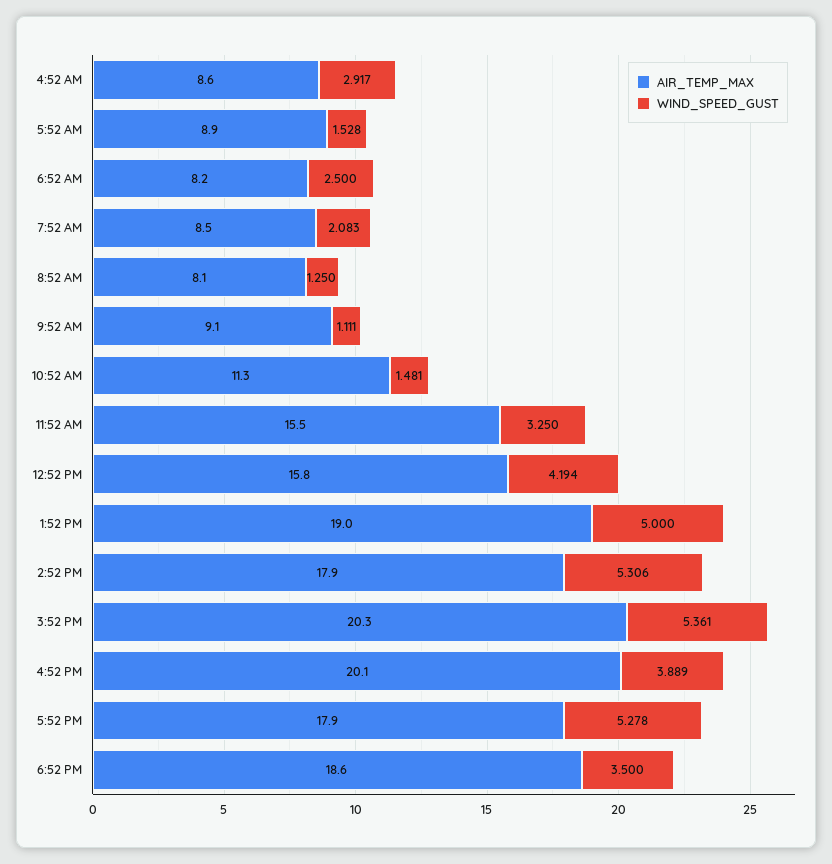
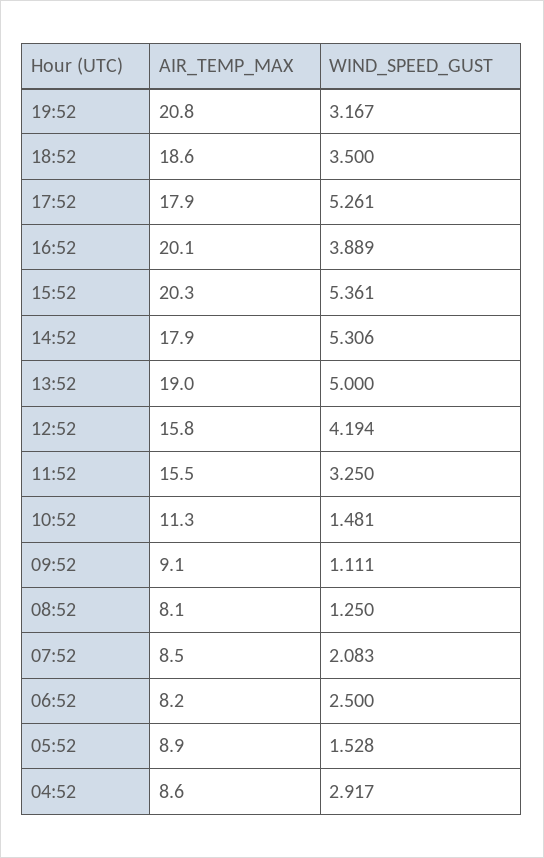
WIND_SPEED_GUST, 5:52 PM: 5.278 -> 5.261
AIR_TEMP_MAX, 19:52: none -> 20.8
WIND_SPEED_GUST, 19:52: none -> 3.167

